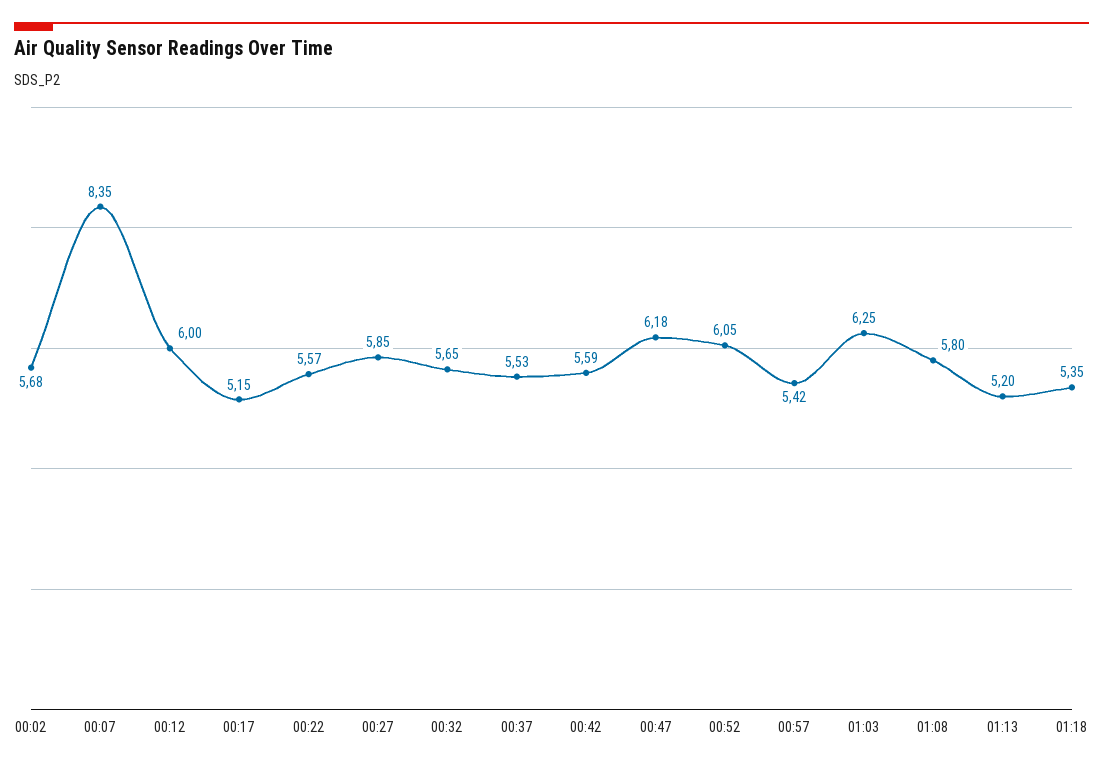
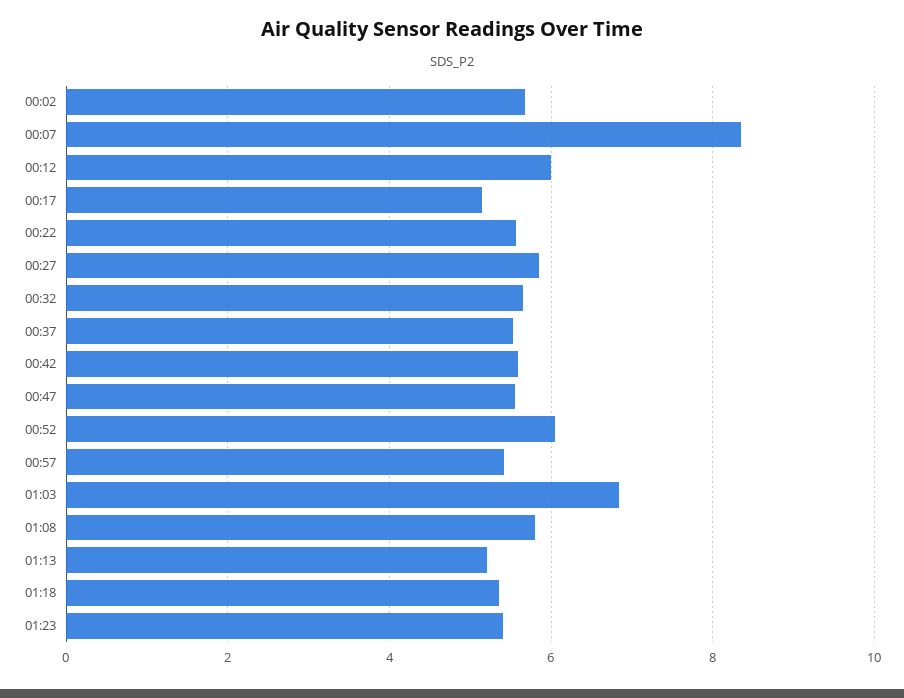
00:47: 6.18 -> 5.6
01:03: 6.25 -> 6.8
01:23: none -> 5.4

